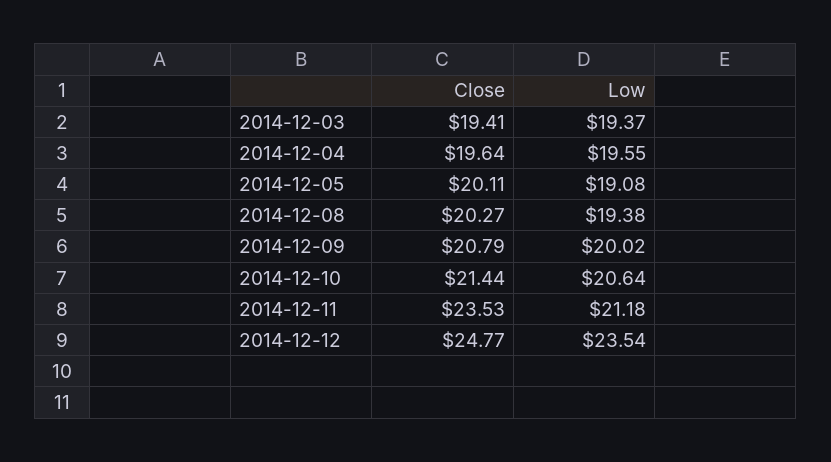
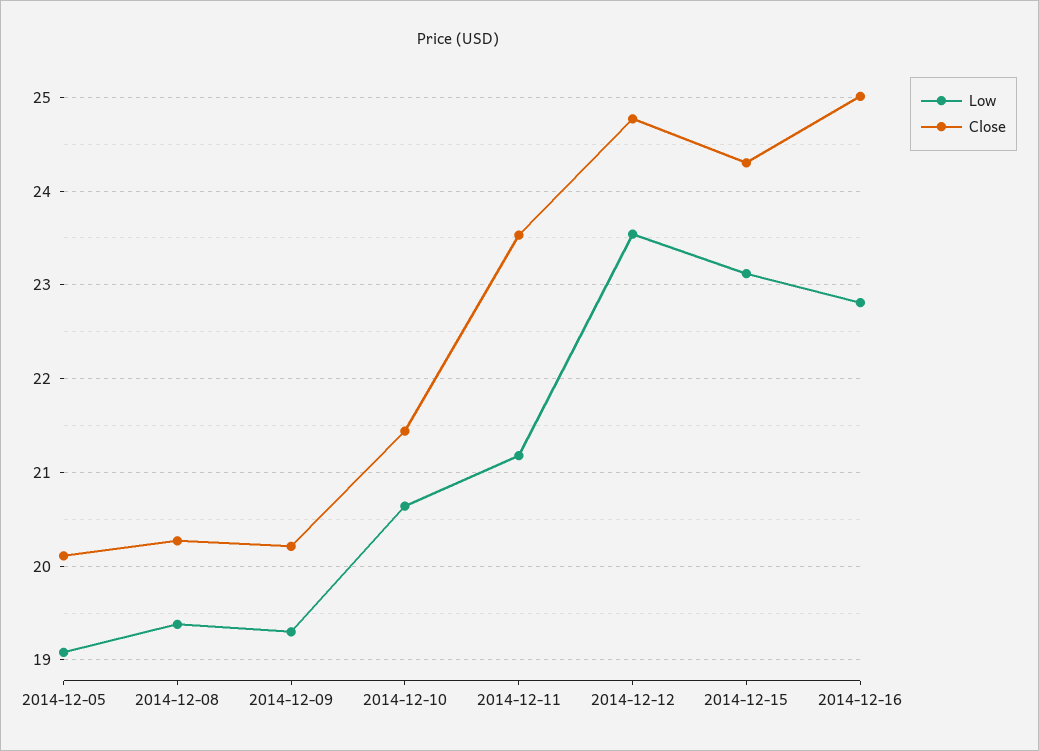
Close, 2014-12-03: 19.41 -> none
Low, 2014-12-03: 19.37 -> none
Close, 2014-12-04: 19.64 -> none
Low, 2014-12-04: 19.55 -> none
Close, 2014-12-09: 20.79 -> 20.2
Low, 2014-12-09: 20.02 -> 19.3
Low, 2014-12-15: none -> 23.1
Close, 2014-12-15: none -> 24.3
Low, 2014-12-16: none -> 22.8
Close, 2014-12-16: none -> 25

